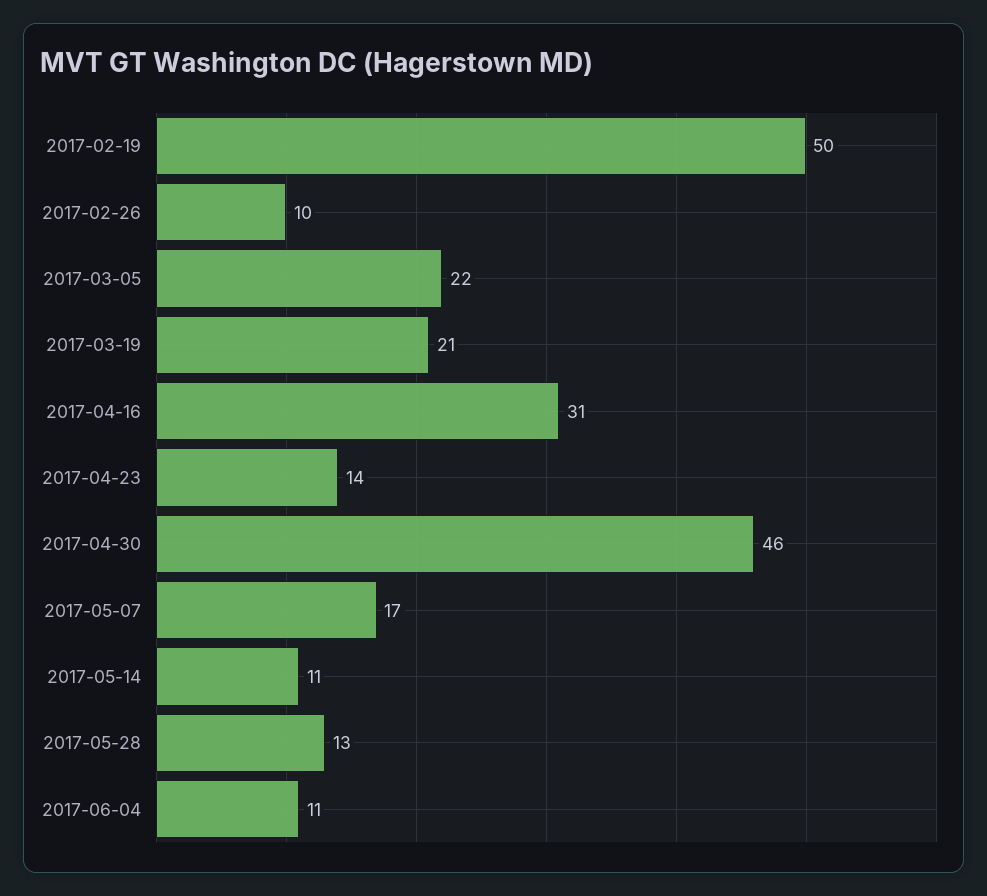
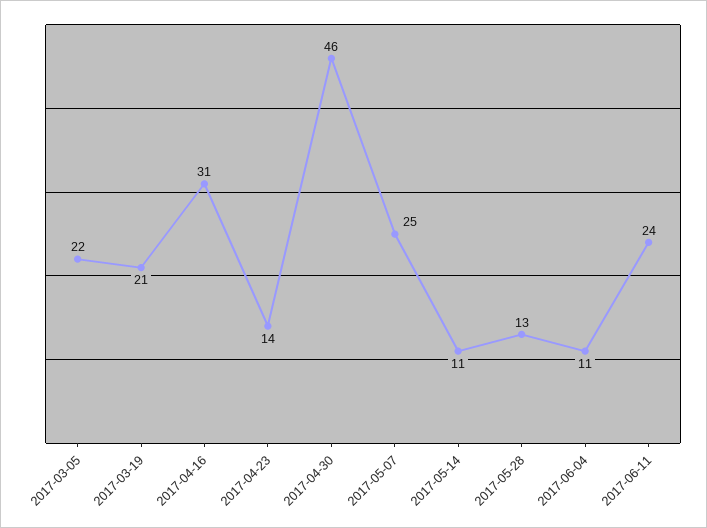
2017-02-19: 50 -> none
2017-02-26: 10 -> none
2017-05-07: 17 -> 25
2017-06-11: none -> 24

